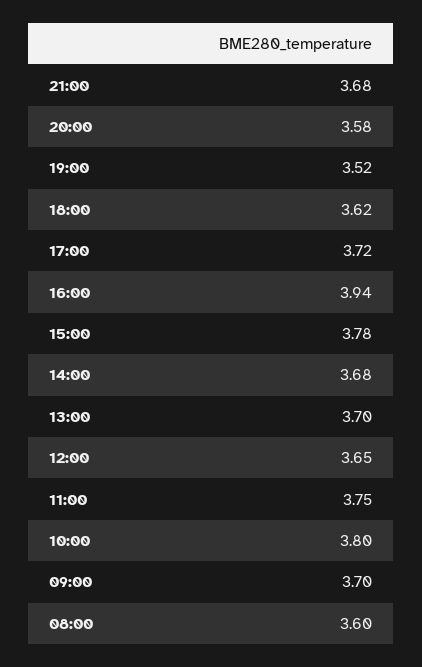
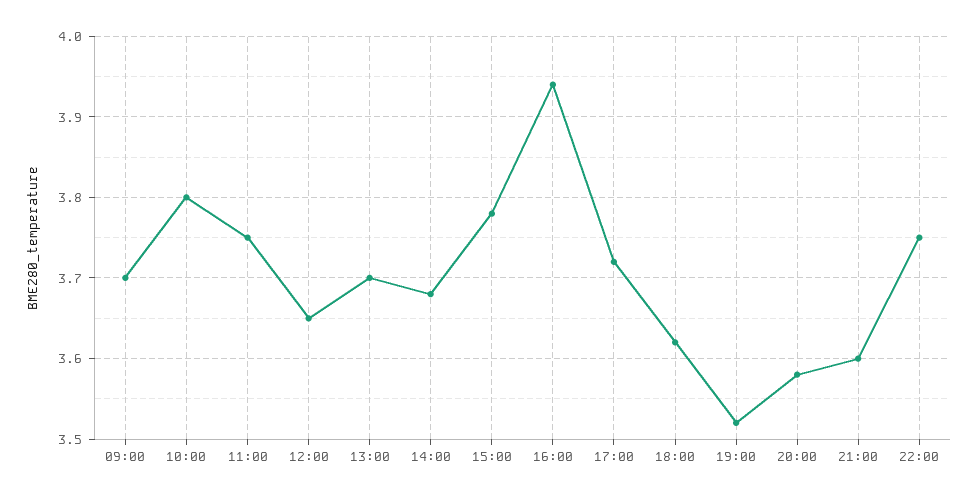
21:00: 3.68 -> 3.6
08:00: 3.6 -> none
22:00: none -> 3.75

